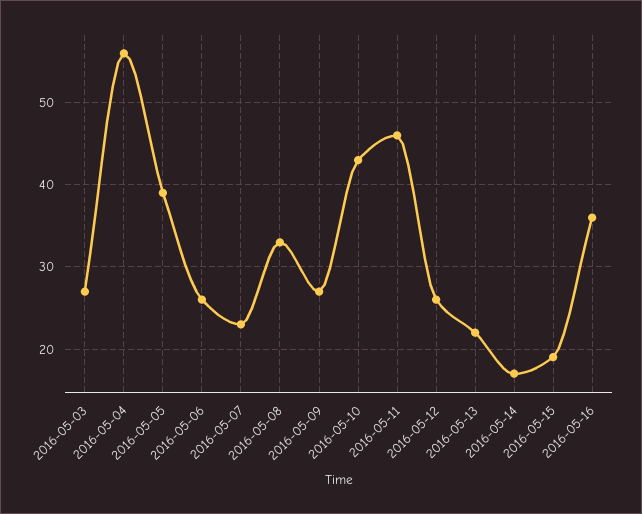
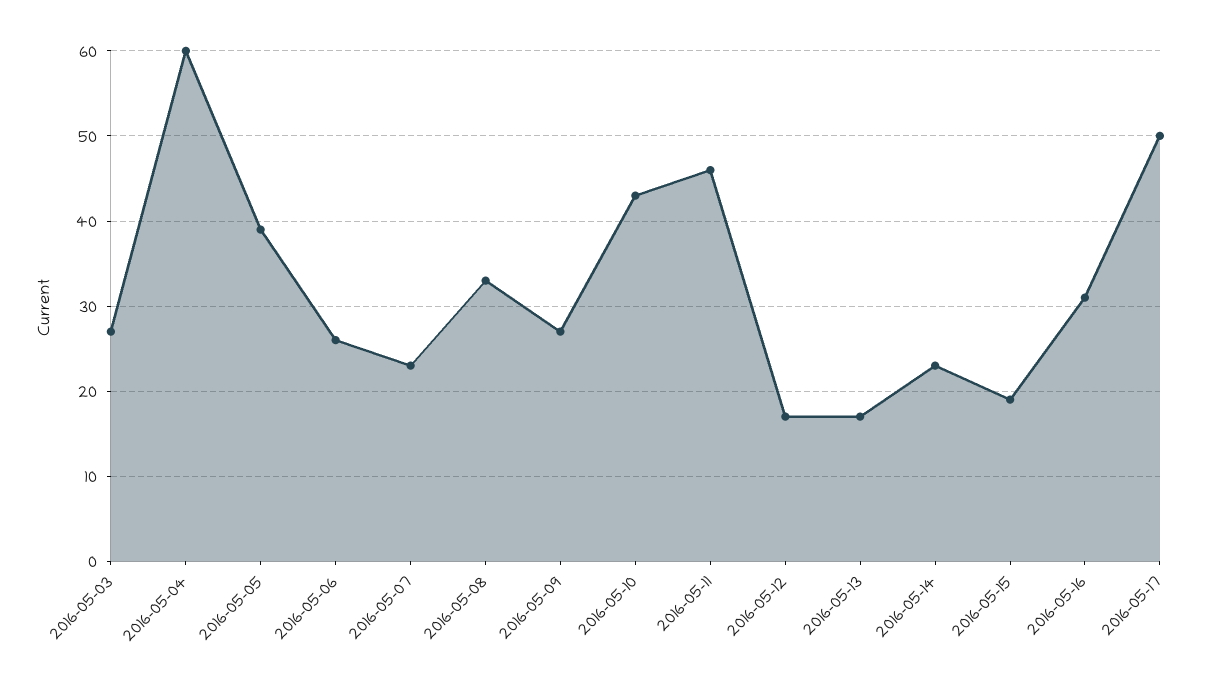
2016-05-04: 56 -> 60
2016-05-12: 26 -> 17
2016-05-13: 22 -> 17
2016-05-14: 17 -> 23
2016-05-16: 36 -> 31
2016-05-17: none -> 50

